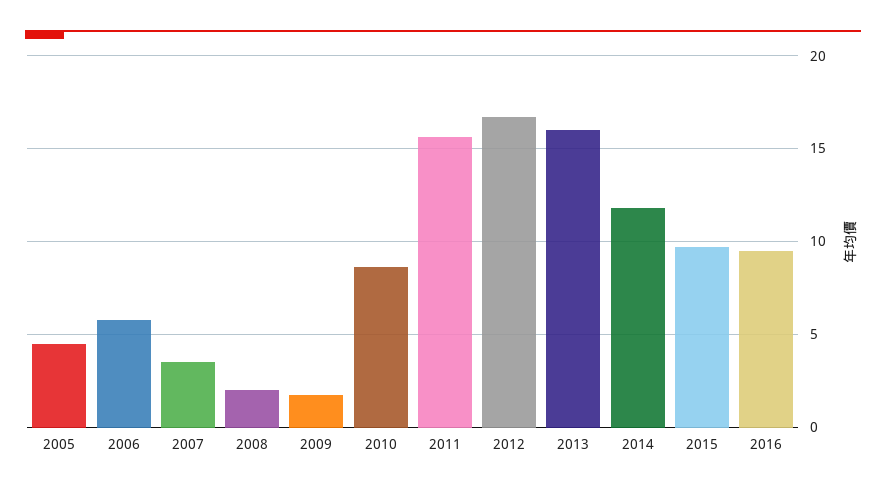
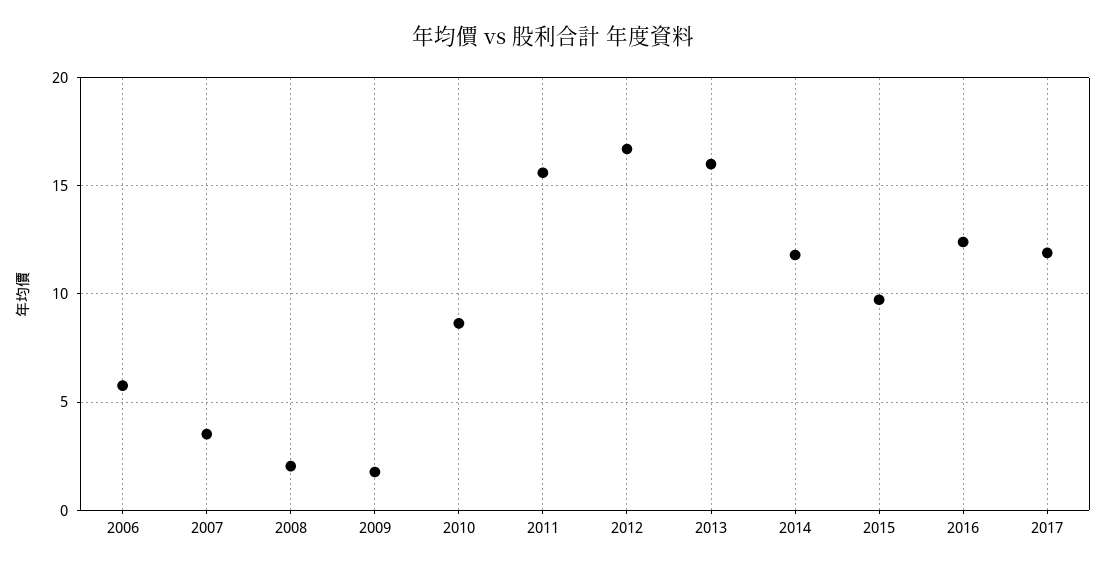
2005: 4.5 -> none
2016: 9.5 -> 12.5
2017: none -> 12

